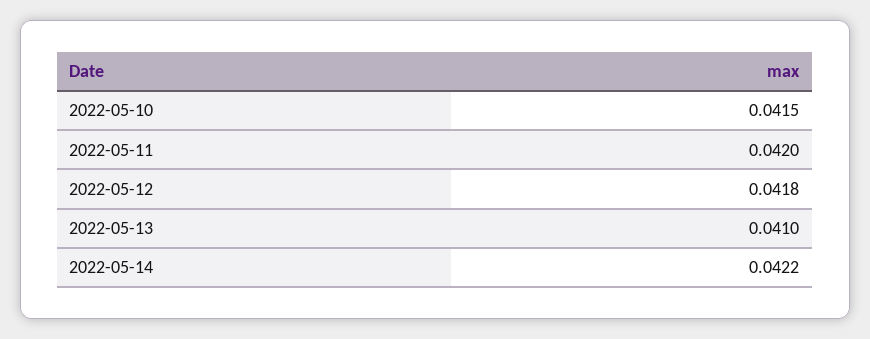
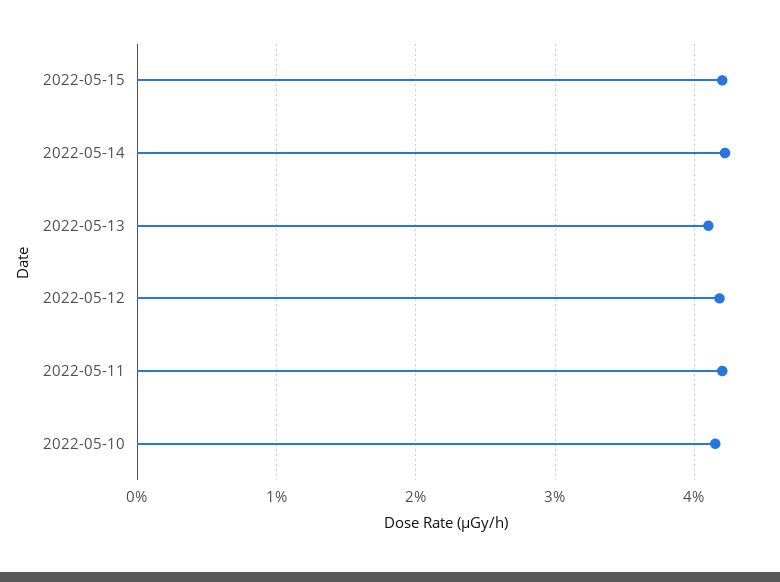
2022-05-15: none -> 0.042

